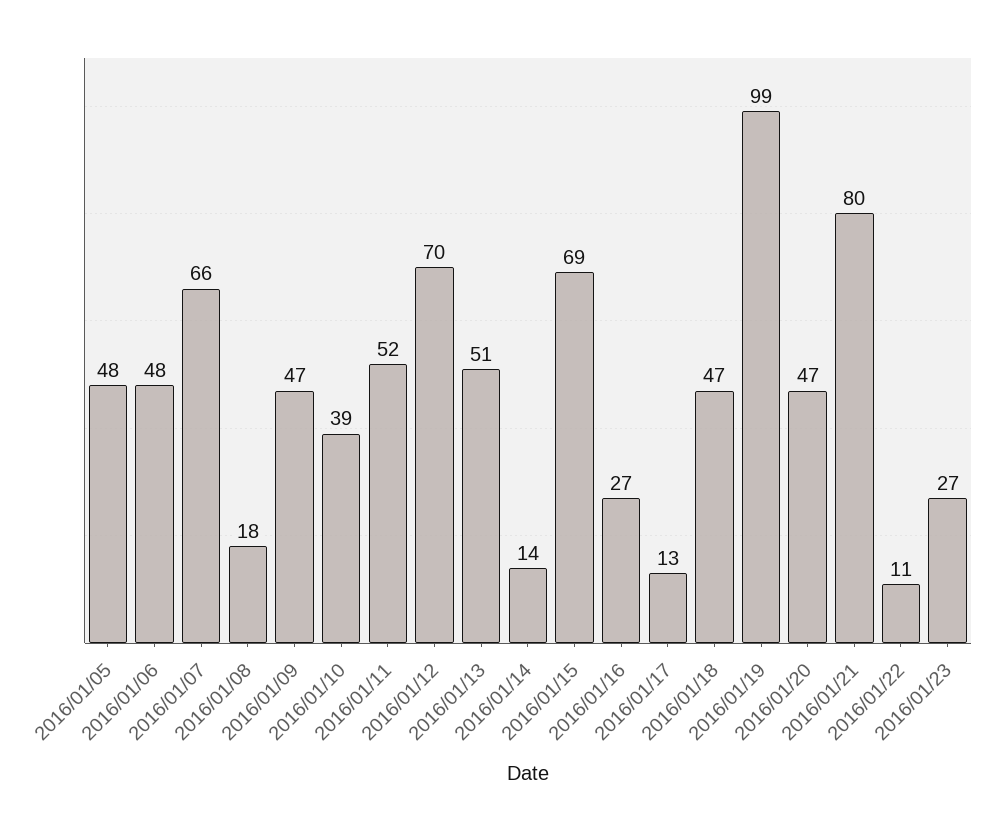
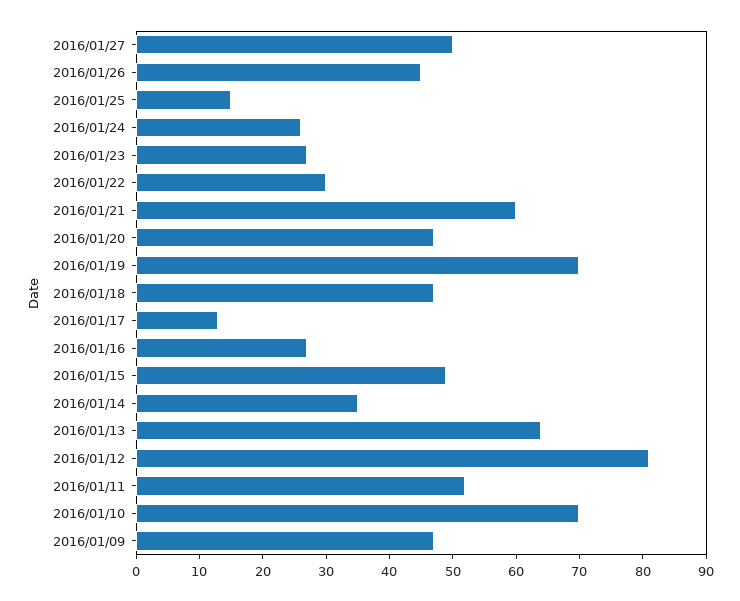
2016/01/05: 48 -> none
2016/01/06: 48 -> none
2016/01/07: 66 -> none
2016/01/08: 18 -> none
2016/01/10: 39 -> 70
2016/01/12: 70 -> 80
2016/01/13: 51 -> 65
2016/01/14: 14 -> 35
2016/01/15: 69 -> 50
2016/01/19: 99 -> 70
2016/01/21: 80 -> 60
2016/01/22: 11 -> 30
2016/01/27: none -> 50
2016/01/26: none -> 45
2016/01/25: none -> 15
2016/01/24: none -> 25

